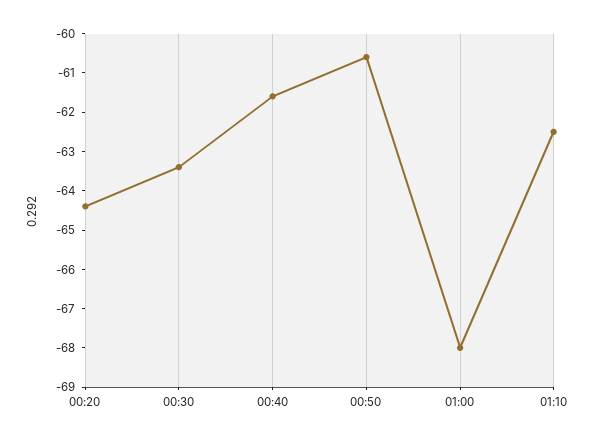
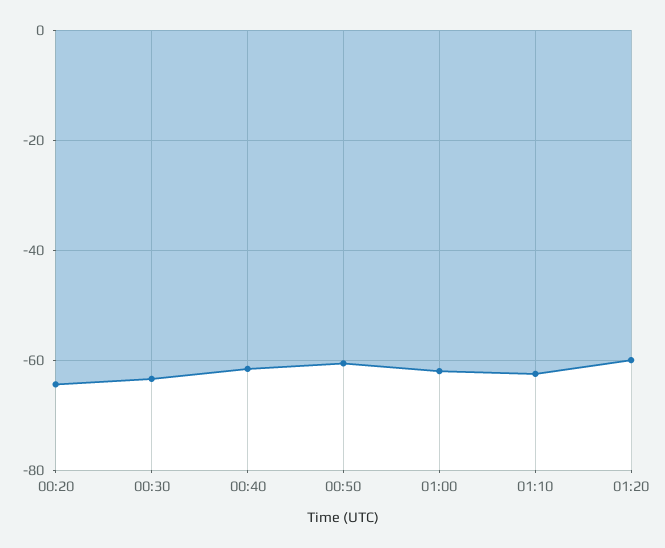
01:00: -68 -> -62
01:20: none -> -60

